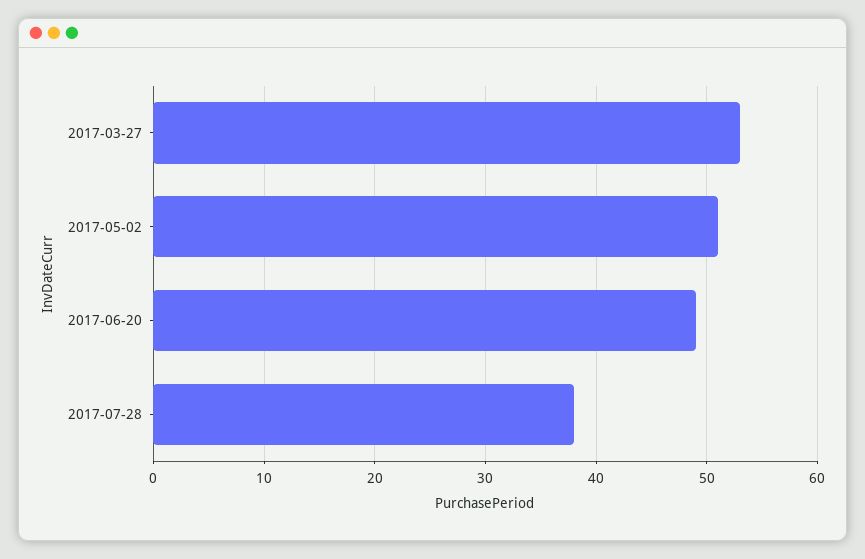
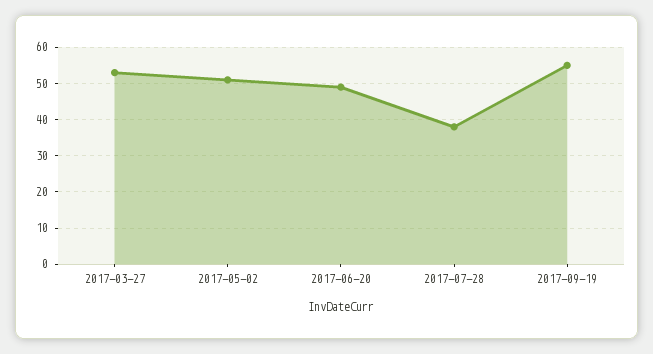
2017-09-19: none -> 55

